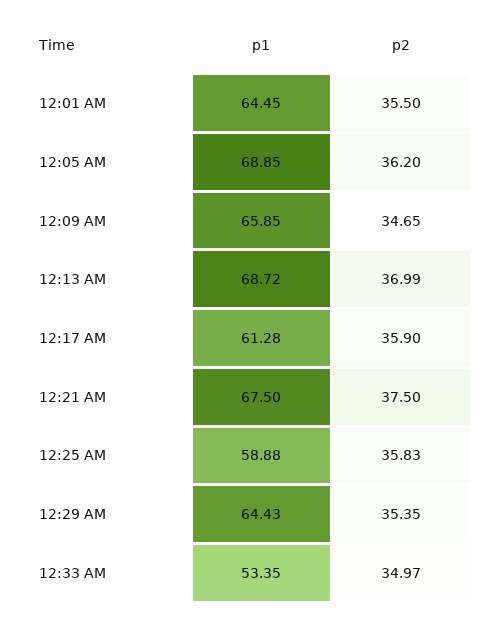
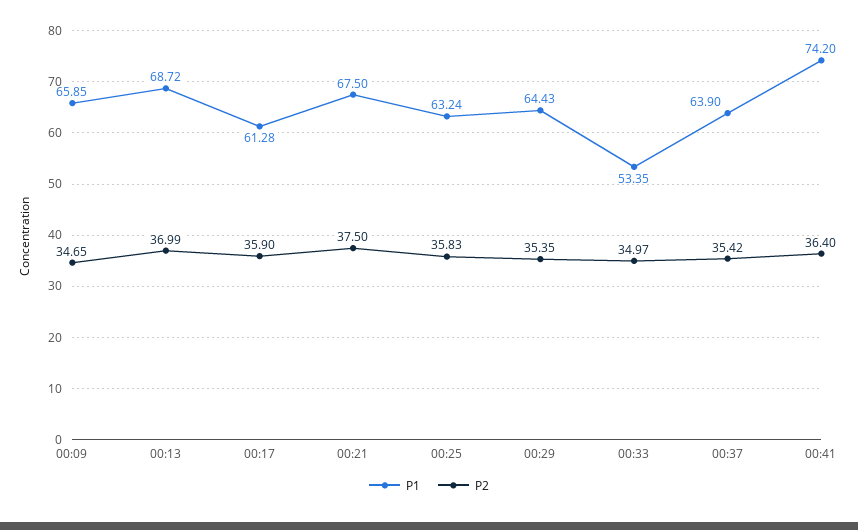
p1, 12:01 AM: 64.45 -> none
p2, 12:01 AM: 35.5 -> none
p1, 12:05 AM: 68.85 -> none
p2, 12:05 AM: 36.2 -> none
p1, 12:25 AM: 58.88 -> 63.24
p1, 00:37: none -> 63.9
p2, 00:37: none -> 35.42
p1, 00:41: none -> 74.2
p2, 00:41: none -> 36.4

